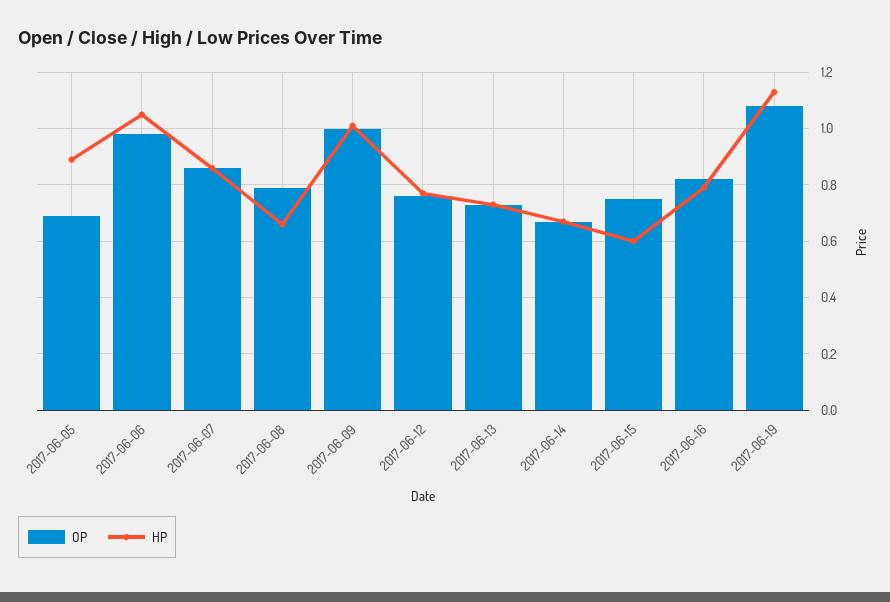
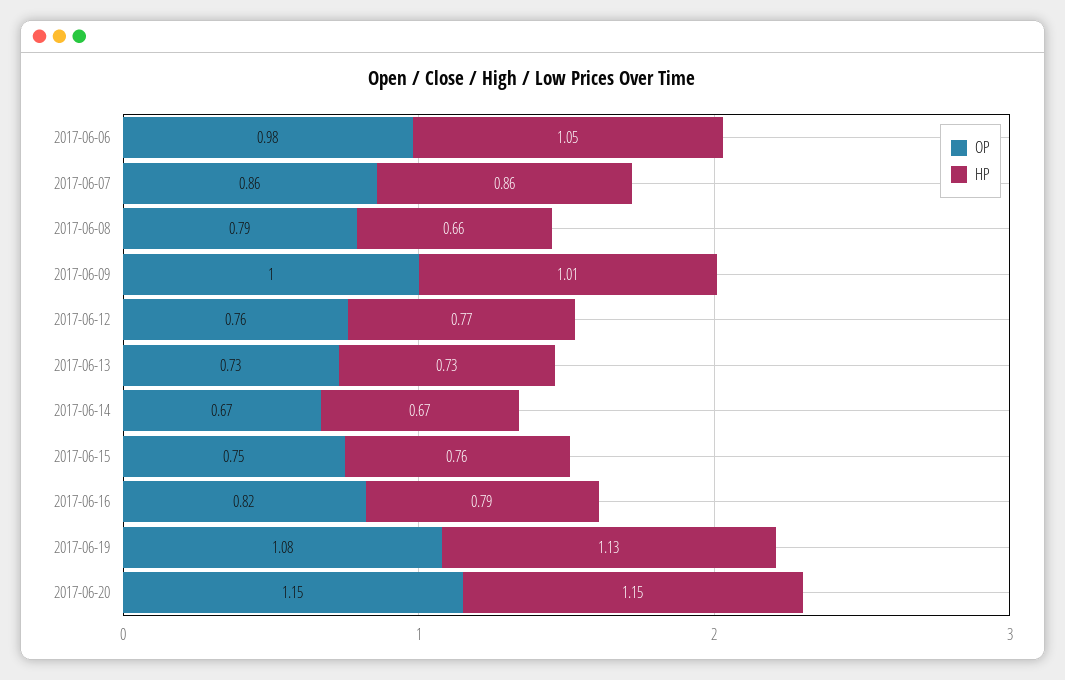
OP, 2017-06-05: 0.7 -> none
HP, 2017-06-05: 0.9 -> none
HP, 2017-06-15: 0.6 -> 0.76
OP, 2017-06-20: none -> 1.15
HP, 2017-06-20: none -> 1.15

